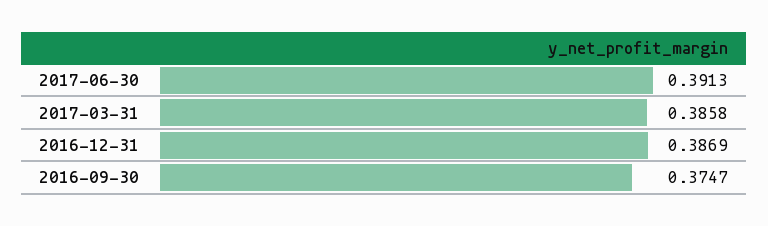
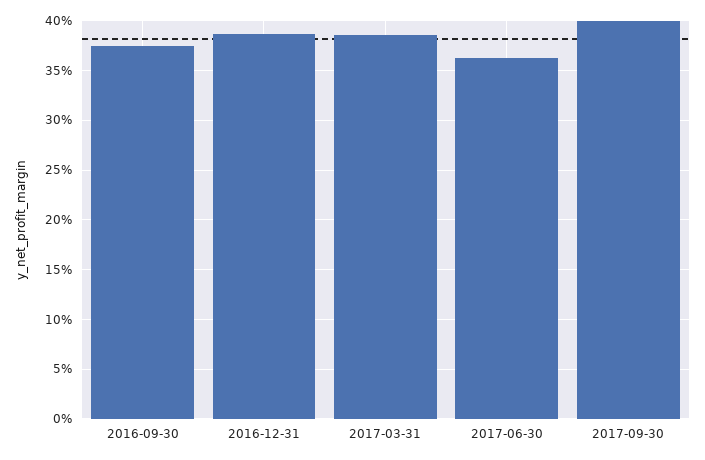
2017-06-30: 0.3913 -> 0.36
2017-09-30: none -> 0.4

